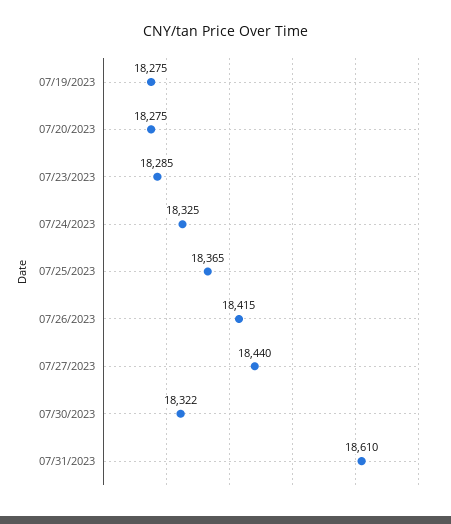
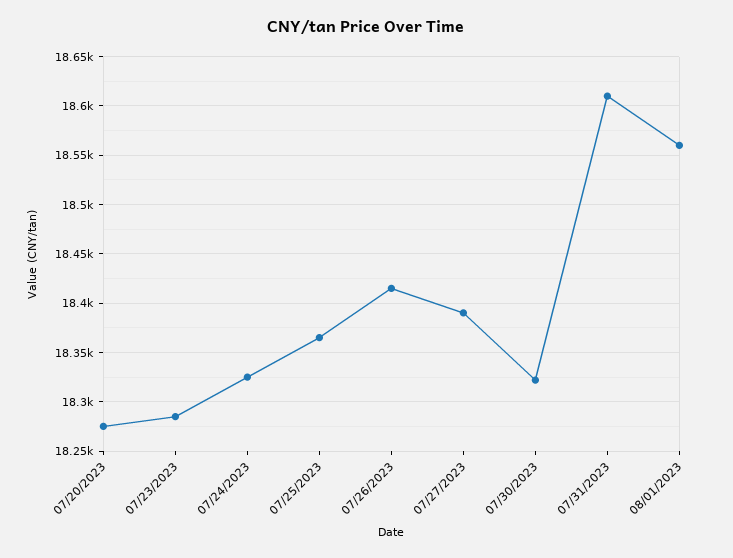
07/19/2023: 18275 -> none
07/27/2023: 18440 -> 18390
08/01/2023: none -> 18560

